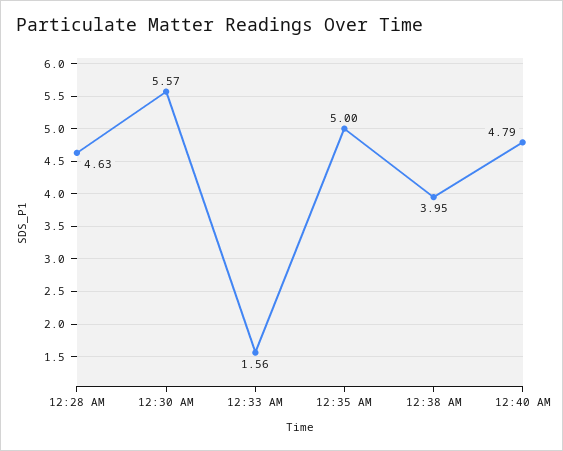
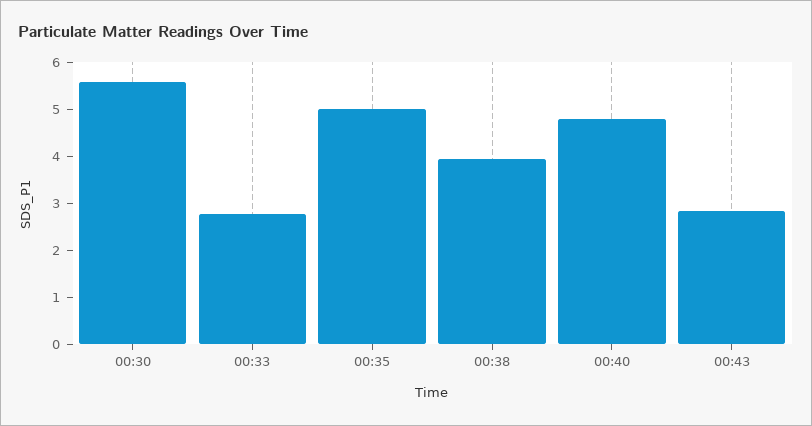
12:28 AM: 4.63 -> none
12:33 AM: 1.56 -> 2.8
00:43: none -> 2.8

